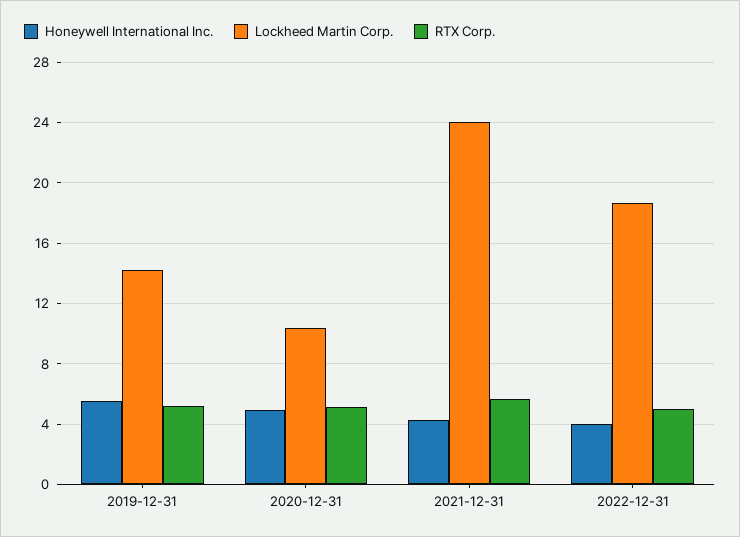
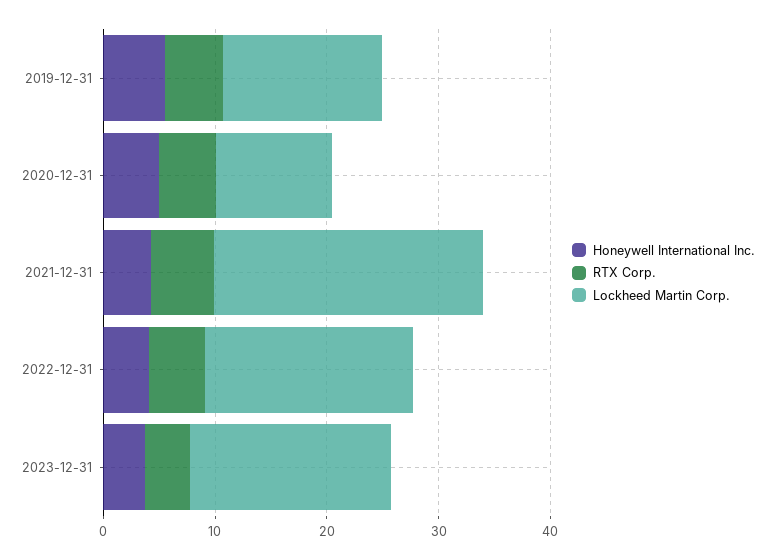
Honeywell International Inc., 2023-12-31: none -> 4
RTX Corp., 2023-12-31: none -> 4
Lockheed Martin Corp., 2023-12-31: none -> 18

